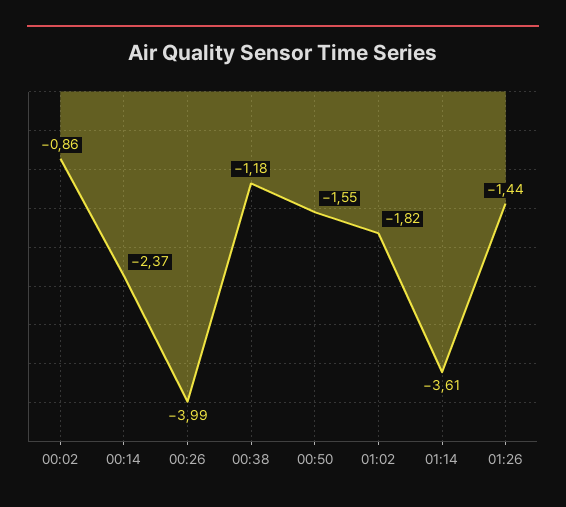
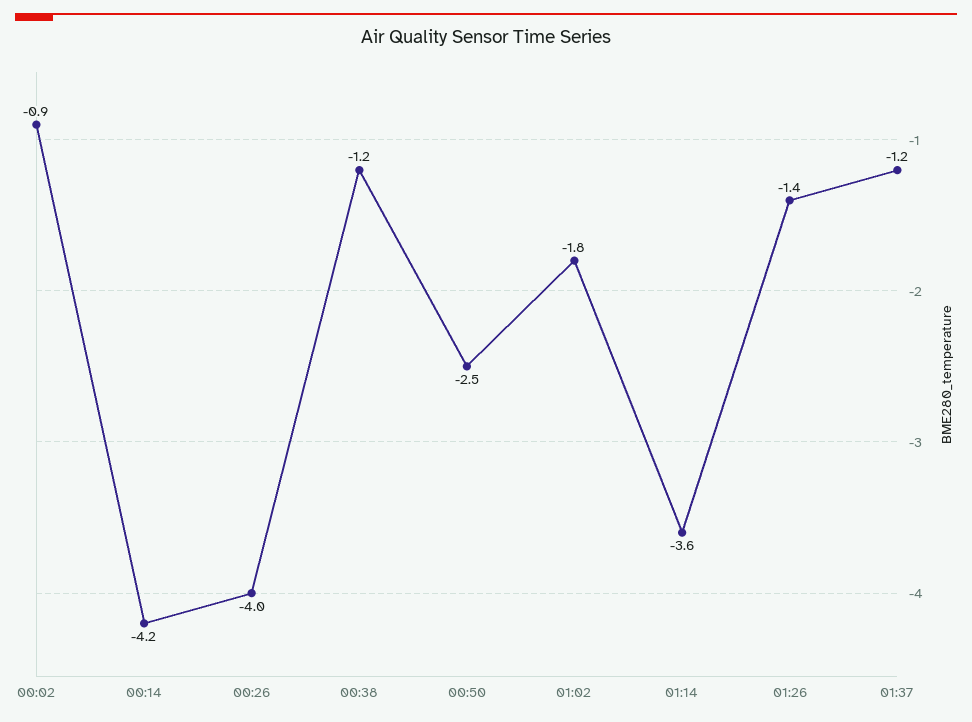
00:14: -2.37 -> -4.2
00:50: -1.55 -> -2.5
01:37: none -> -1.2

